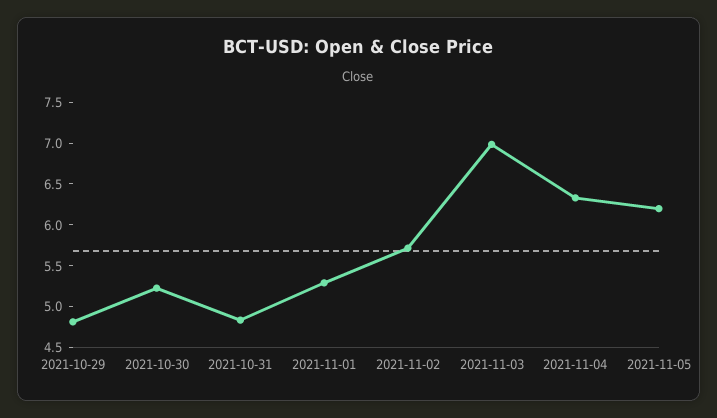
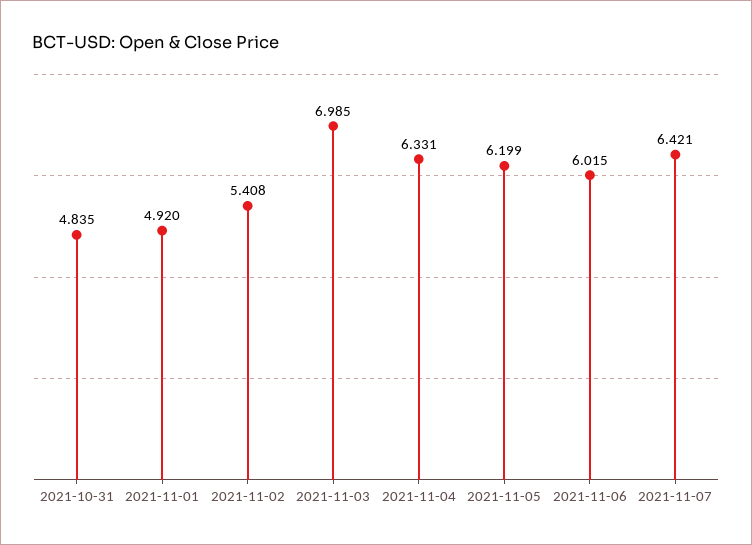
2021-10-29: 4.8 -> none
2021-10-30: 5.2 -> none
2021-11-01: 5.3 -> 4.92
2021-11-02: 5.7 -> 5.408
2021-11-06: none -> 6.015
2021-11-07: none -> 6.421

